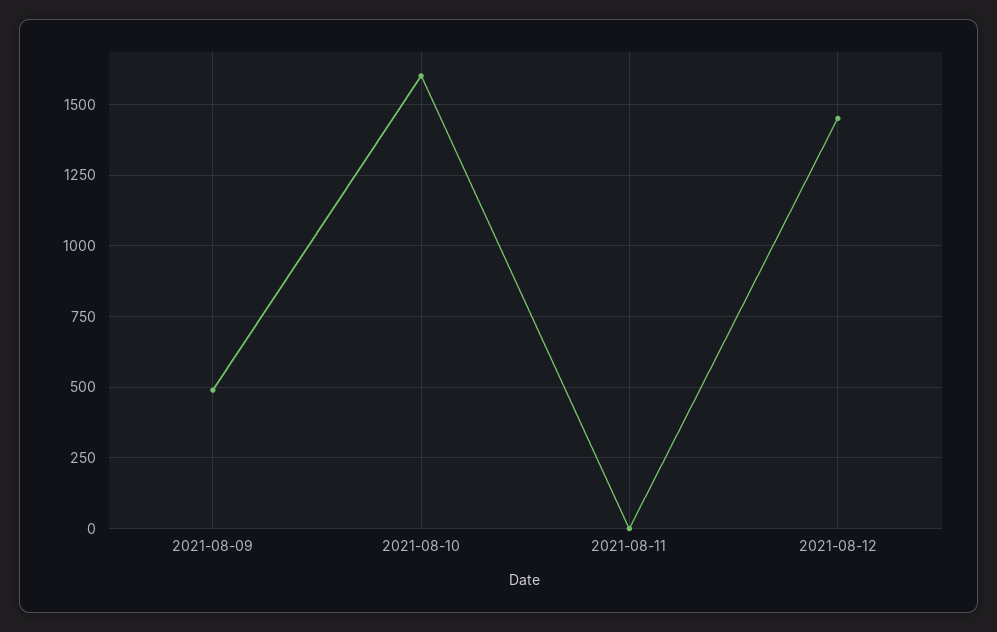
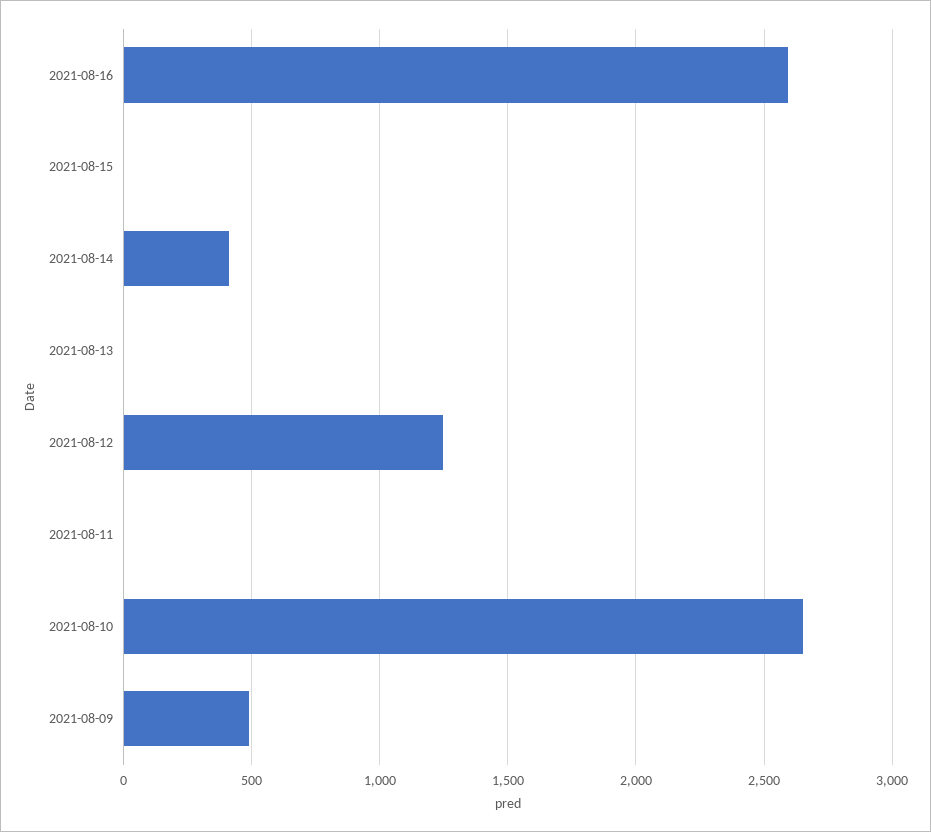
2021-08-10: 1600 -> 2650
2021-08-12: 1450 -> 1250
2021-08-16: none -> 2600
2021-08-15: none -> 0
2021-08-14: none -> 400
2021-08-13: none -> 0

